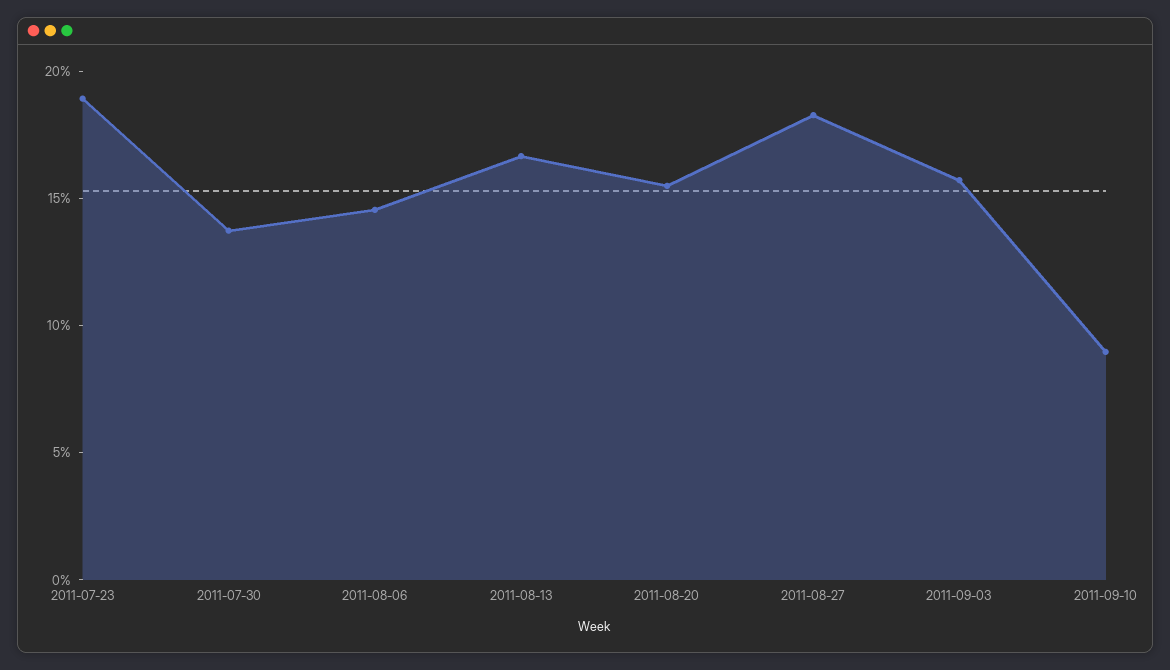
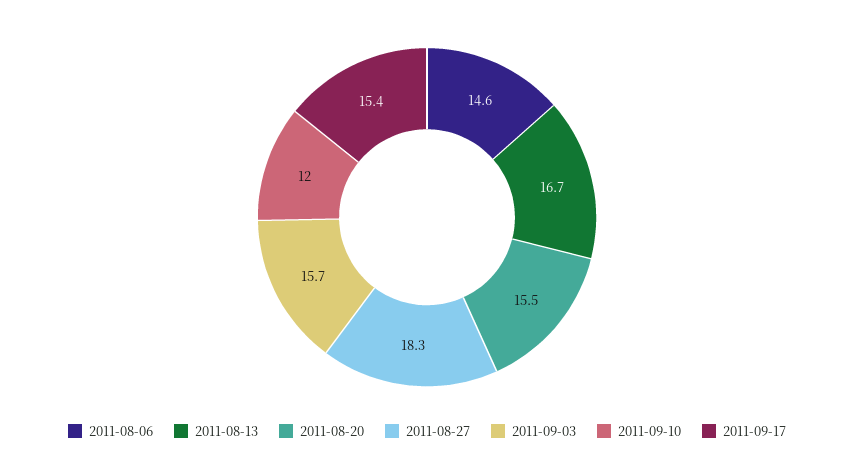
2011-07-23: 19 -> none
2011-07-30: 14 -> none
2011-09-10: 9 -> 12
2011-09-17: none -> 15.4

